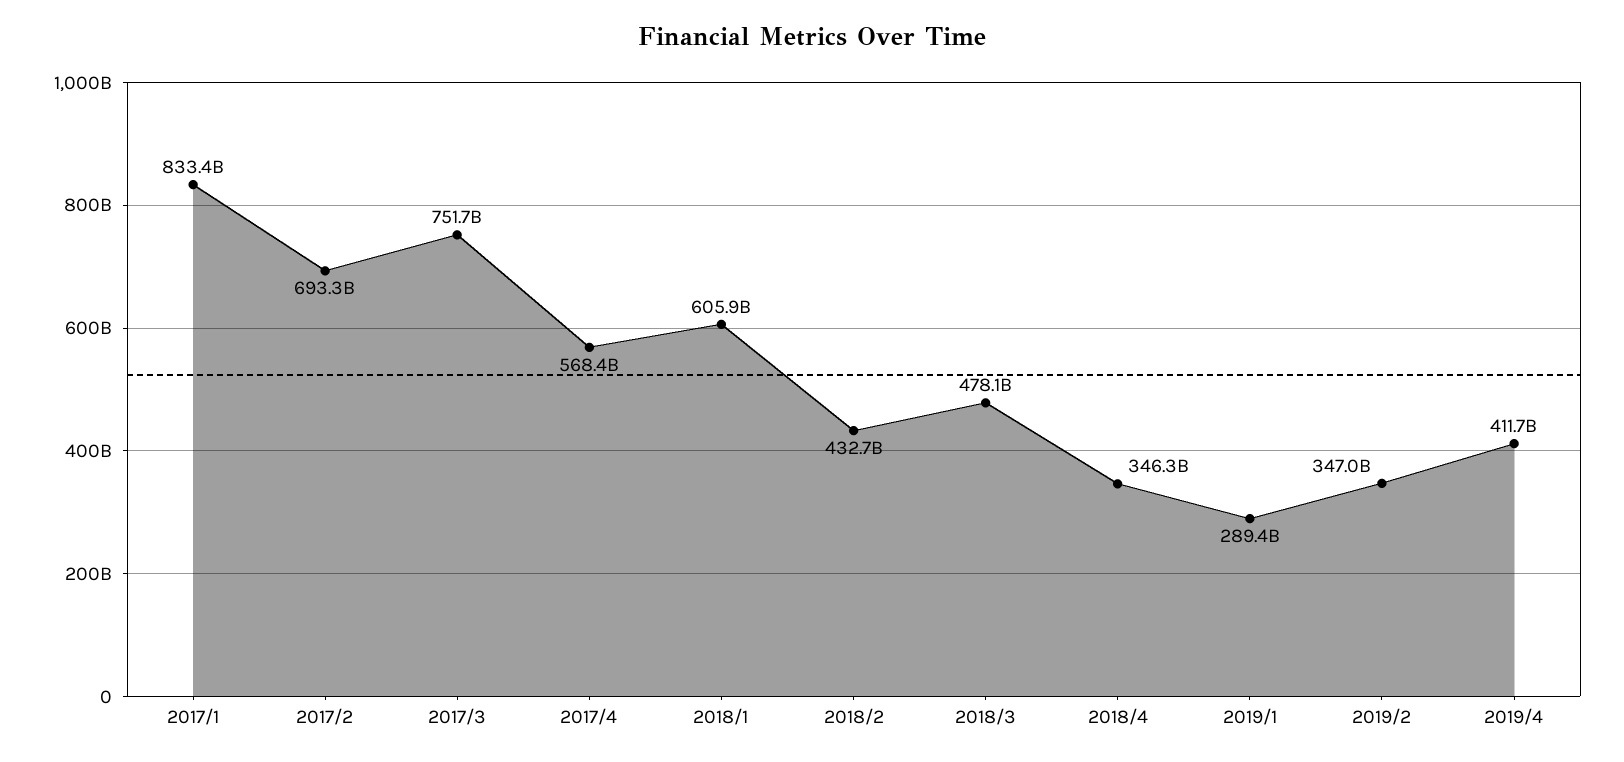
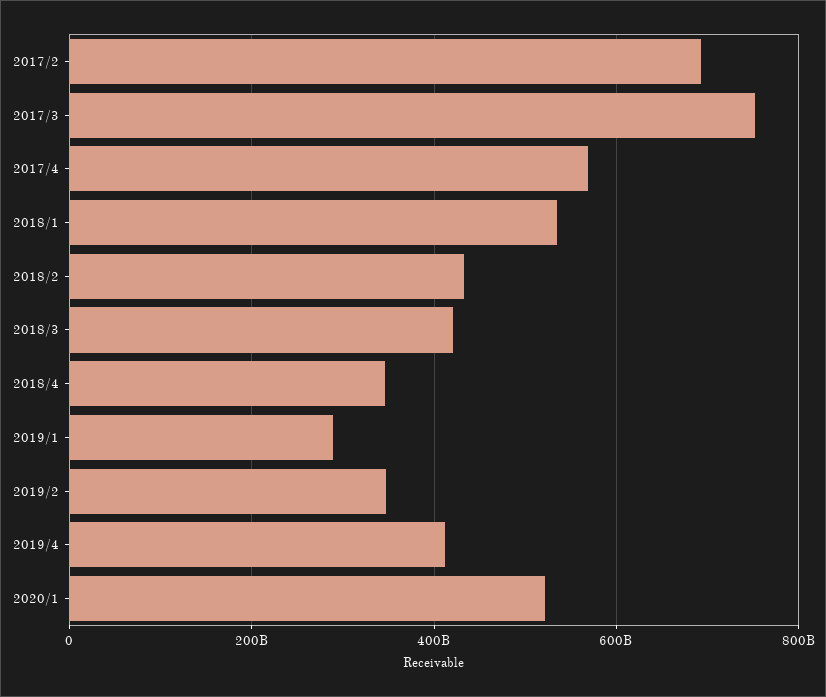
2017/1: 833400000000 -> none
2018/1: 605900000000 -> 540000000000
2018/3: 478100000000 -> 420000000000
2020/1: none -> 520000000000

